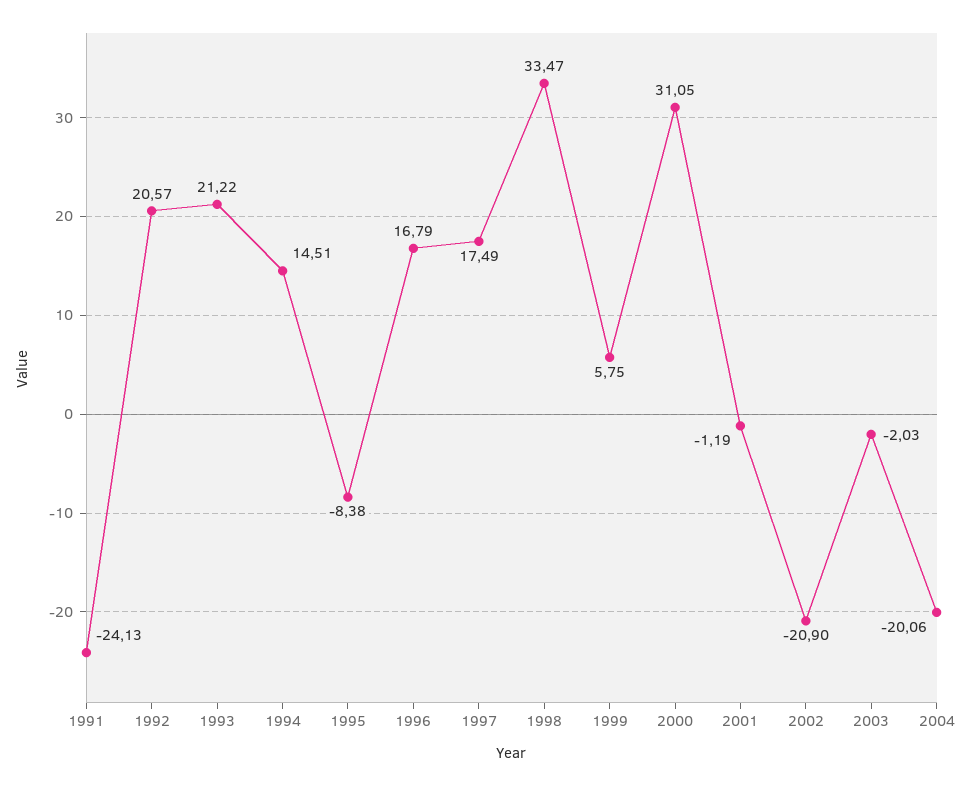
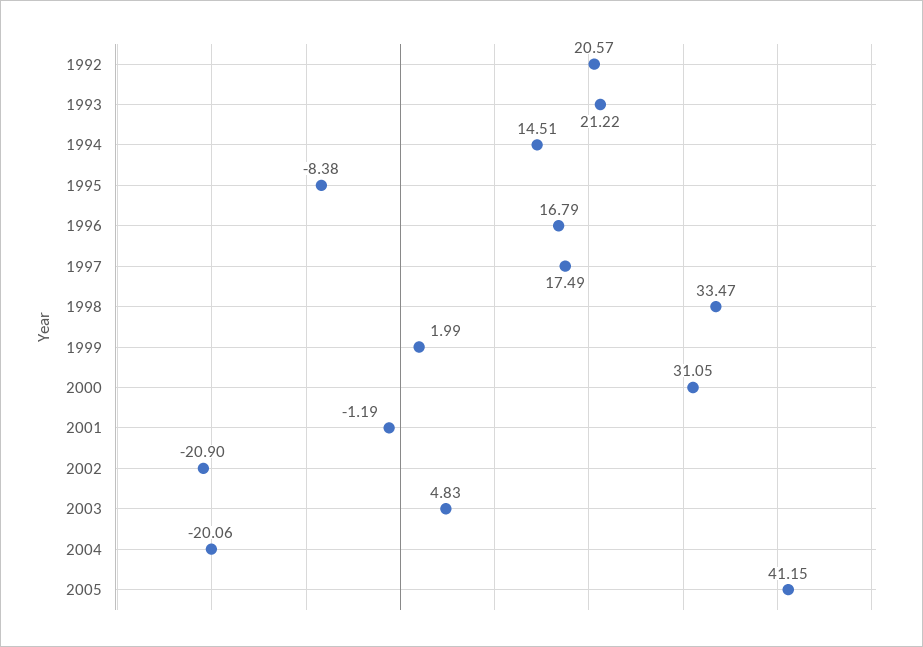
1991: -24.13 -> none
1999: 5.75 -> 1.99
2003: -2.03 -> 4.83
2005: none -> 41.15

